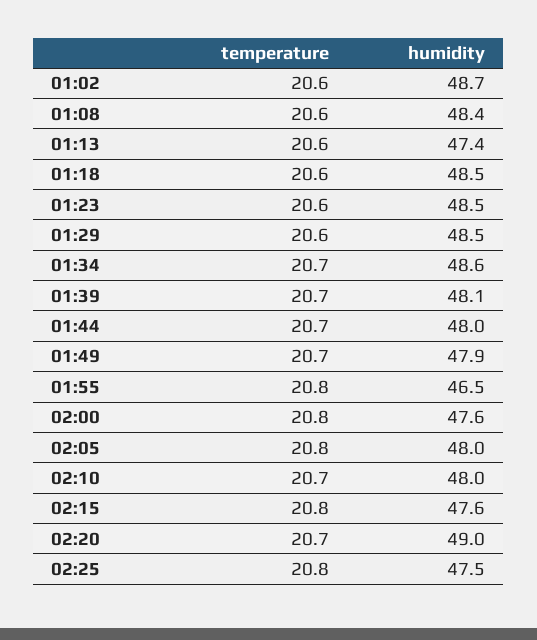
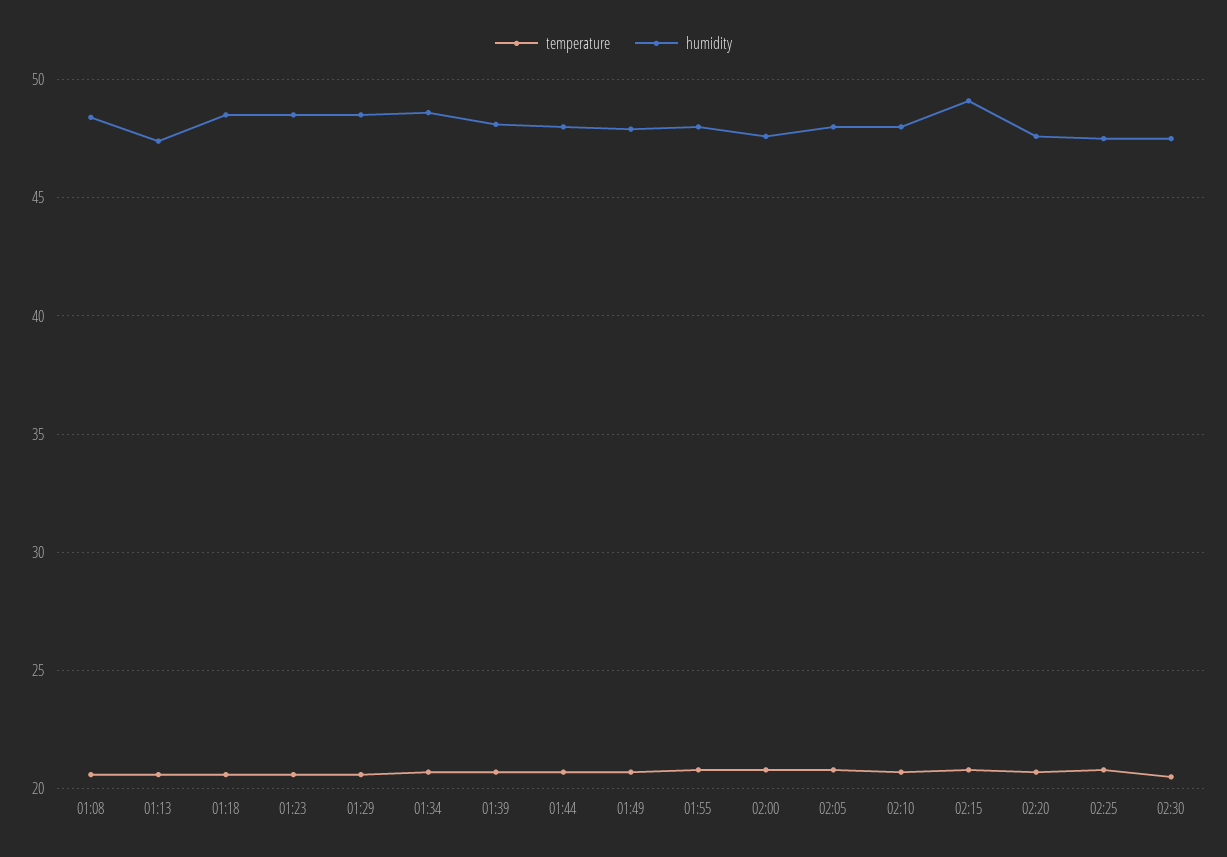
temperature, 01:02: 20.6 -> none
humidity, 01:02: 48.7 -> none
humidity, 01:55: 46.5 -> 48
humidity, 02:15: 47.6 -> 49
humidity, 02:20: 49 -> 47.5
temperature, 02:30: none -> 20.5
humidity, 02:30: none -> 47.5

